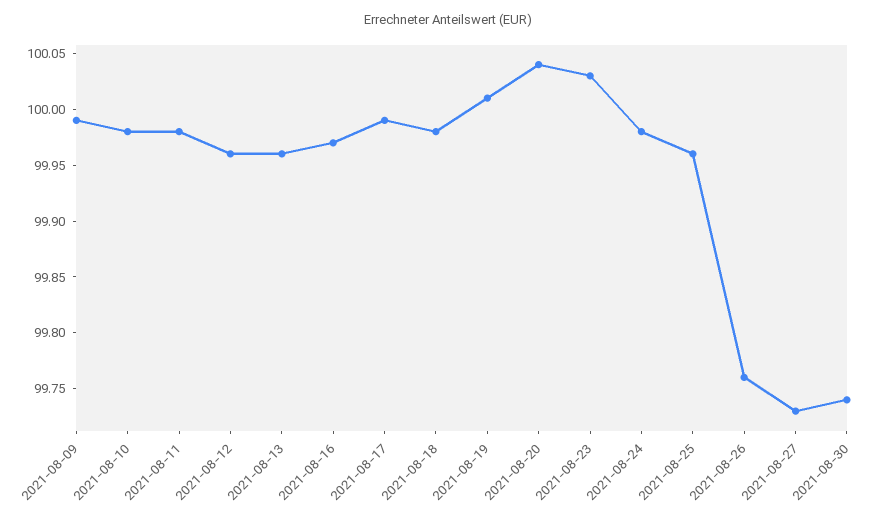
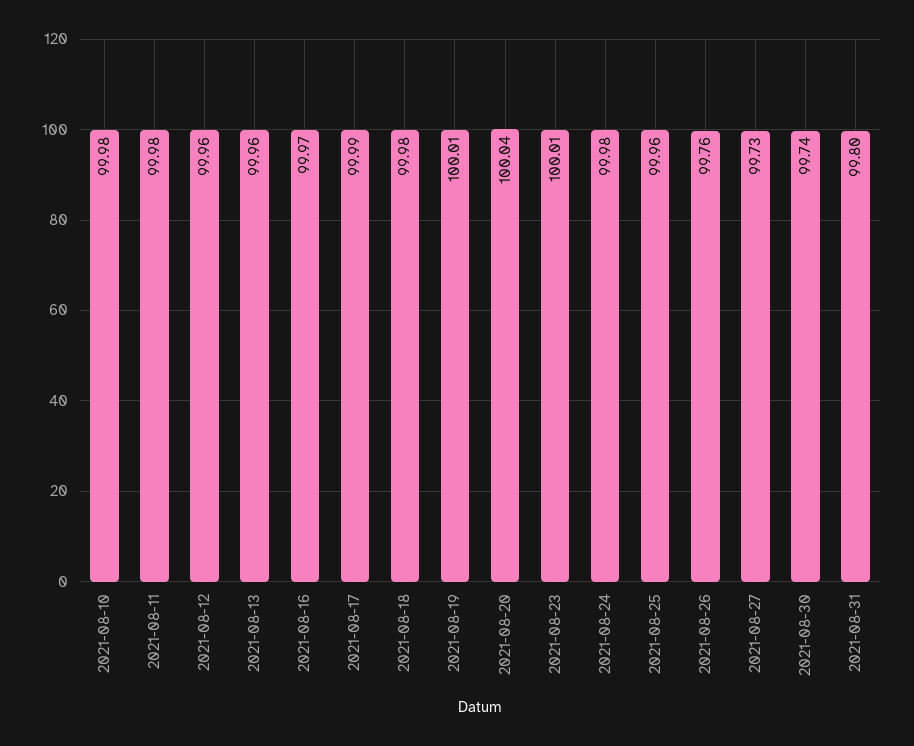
2021-08-09: 99.99 -> none
2021-08-23: 100.03 -> 100.01
2021-08-31: none -> 99.8

